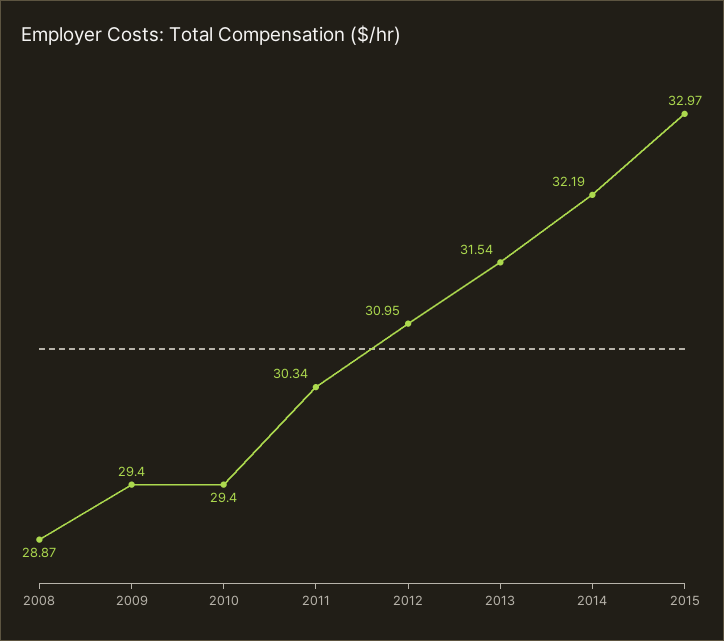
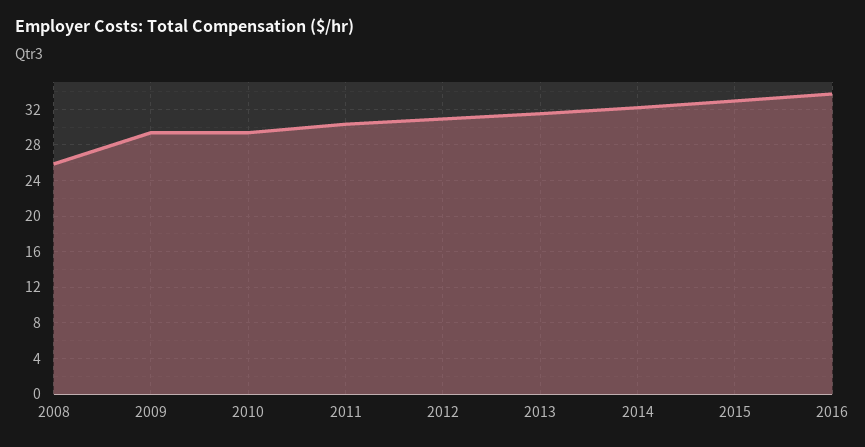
2008: 28.87 -> 26
2016: none -> 34

